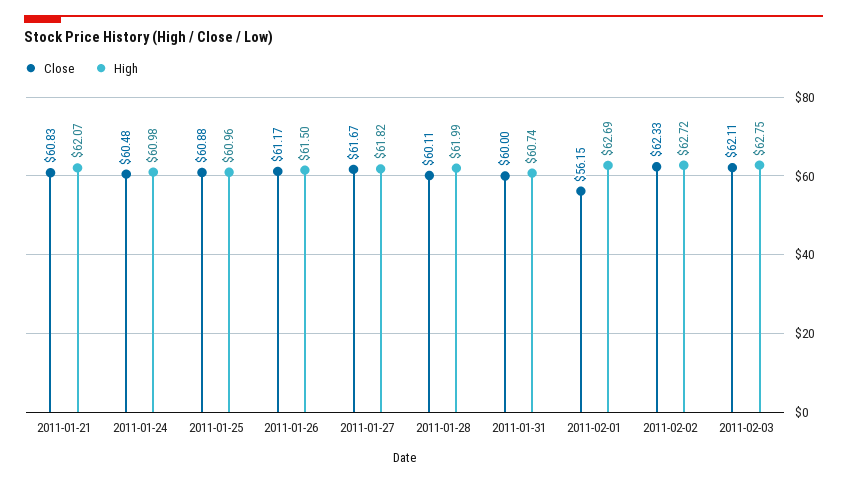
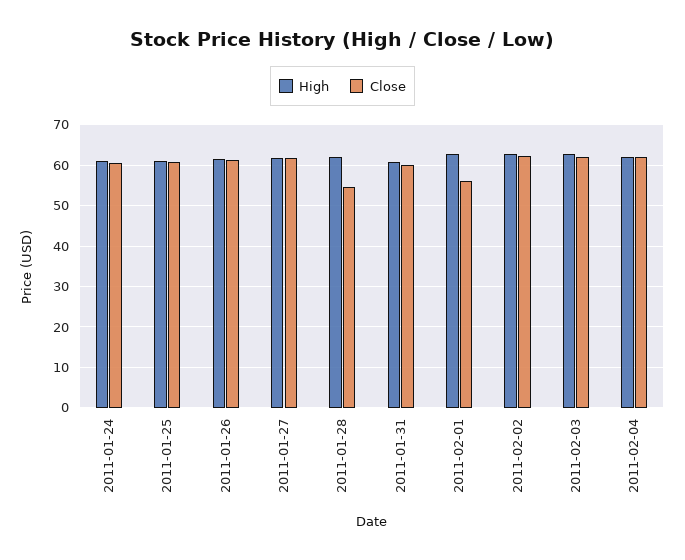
Close, 2011-01-21: 60.83 -> none
High, 2011-01-21: 62.07 -> none
Close, 2011-01-28: 60.11 -> 54
High, 2011-02-04: none -> 62
Close, 2011-02-04: none -> 62

